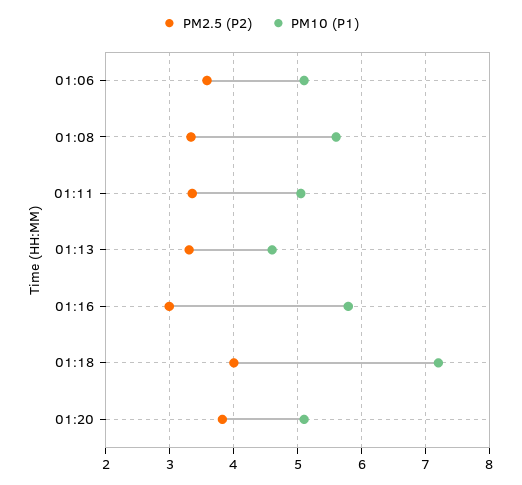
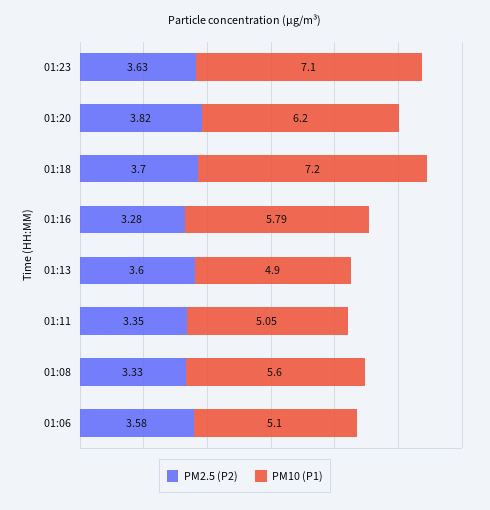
PM2.5 (P2), 01:13: 3.3 -> 3.6
PM10 (P1), 01:13: 4.6 -> 4.9
PM2.5 (P2), 01:16: 3 -> 3.28
PM2.5 (P2), 01:18: 4 -> 3.7
PM10 (P1), 01:20: 5.1 -> 6.2
PM2.5 (P2), 01:23: none -> 3.63
PM10 (P1), 01:23: none -> 7.1

